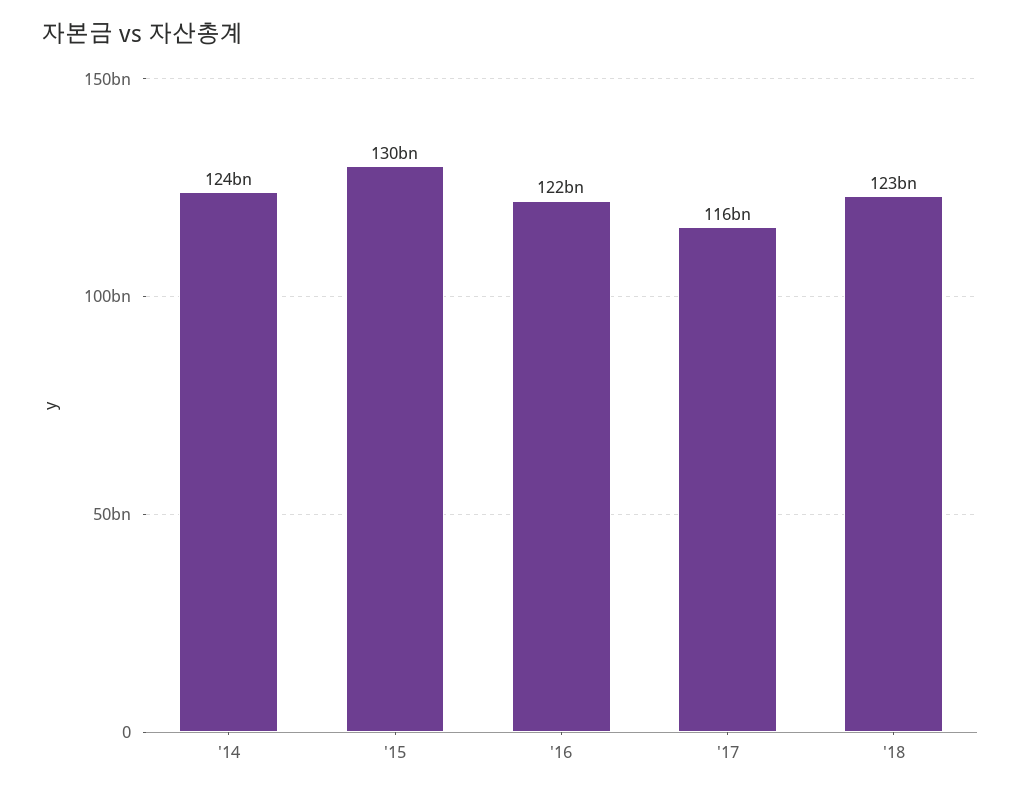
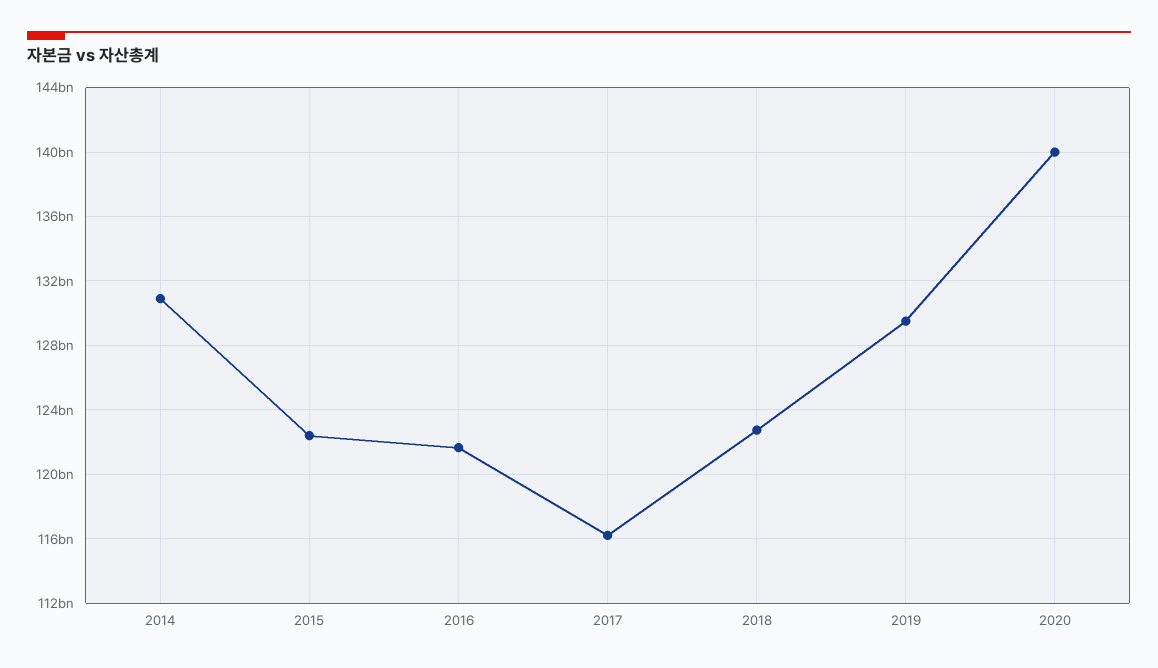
'14: 124000000000 -> 131000000000
'15: 130000000000 -> 122500000000
2019: none -> 129500000000
2020: none -> 140000000000

